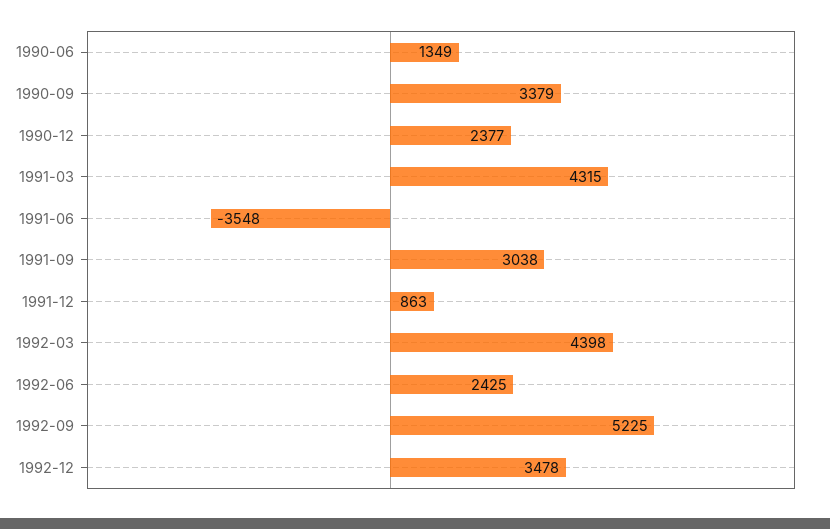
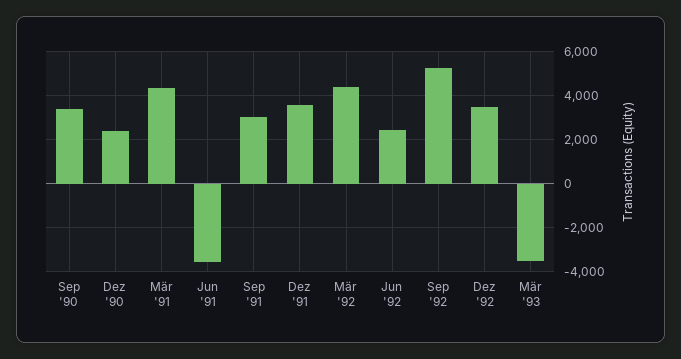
1990-06: 1349 -> none
1991-12: 863 -> 3500
Mär '93: none -> -3500

